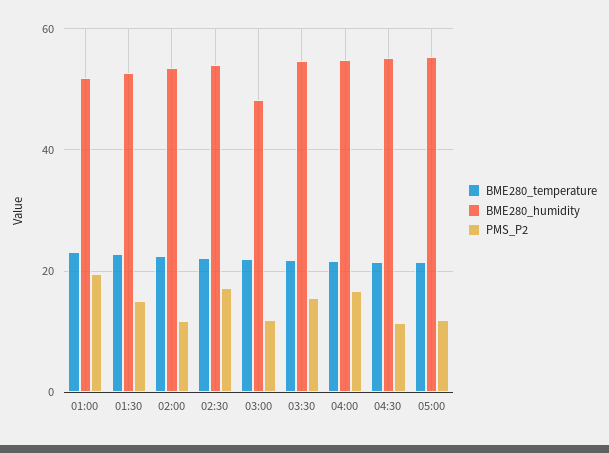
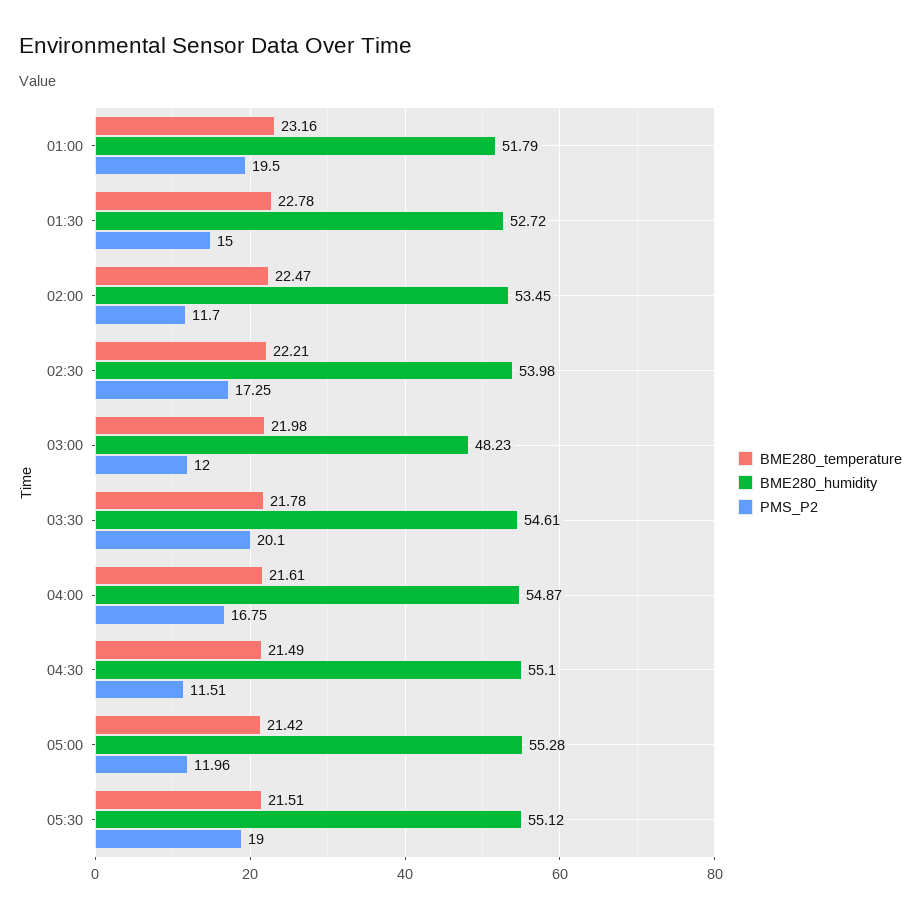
PMS_P2, 03:30: 16 -> 20.1
BME280_temperature, 05:30: none -> 21.51
BME280_humidity, 05:30: none -> 55.12
PMS_P2, 05:30: none -> 19

